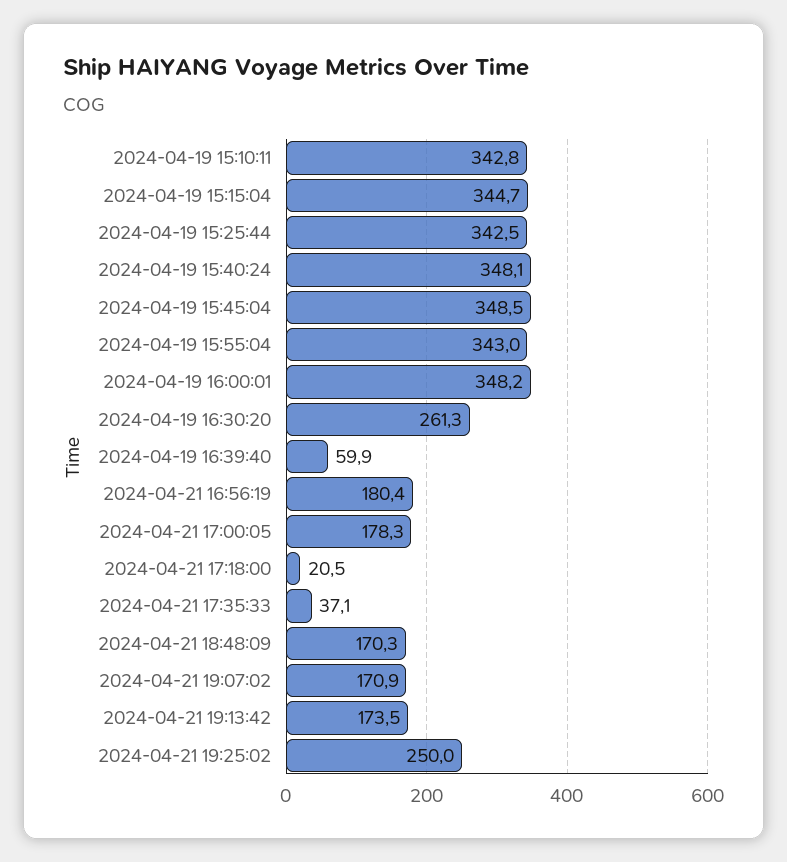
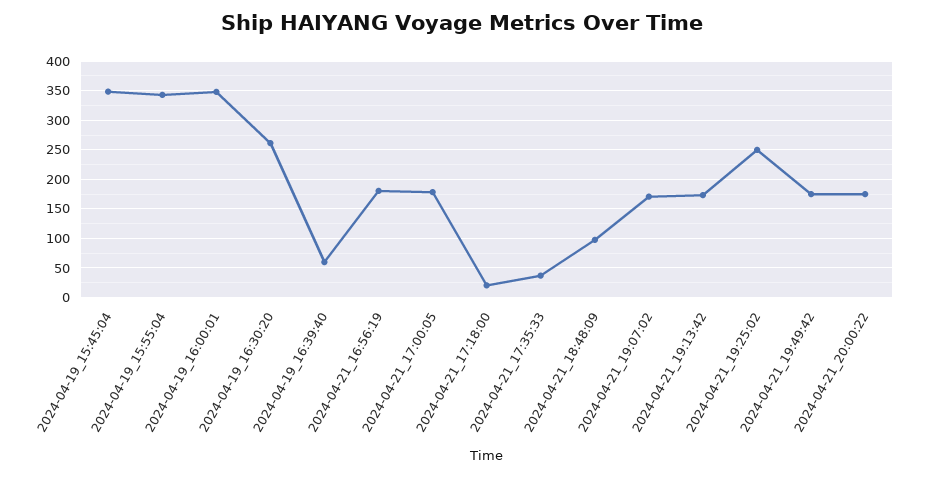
2024-04-19 15:10:11: 342.8 -> none
2024-04-19 15:15:04: 344.7 -> none
2024-04-19 15:25:44: 342.5 -> none
2024-04-19 15:40:24: 348.1 -> none
2024-04-21 18:48:09: 170.3 -> 100
2024-04-21_19:49:42: none -> 175
2024-04-21_20:00:22: none -> 175

